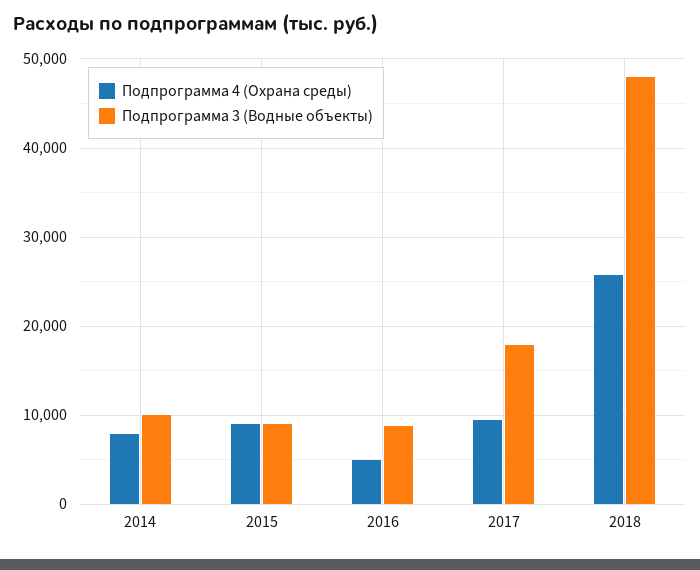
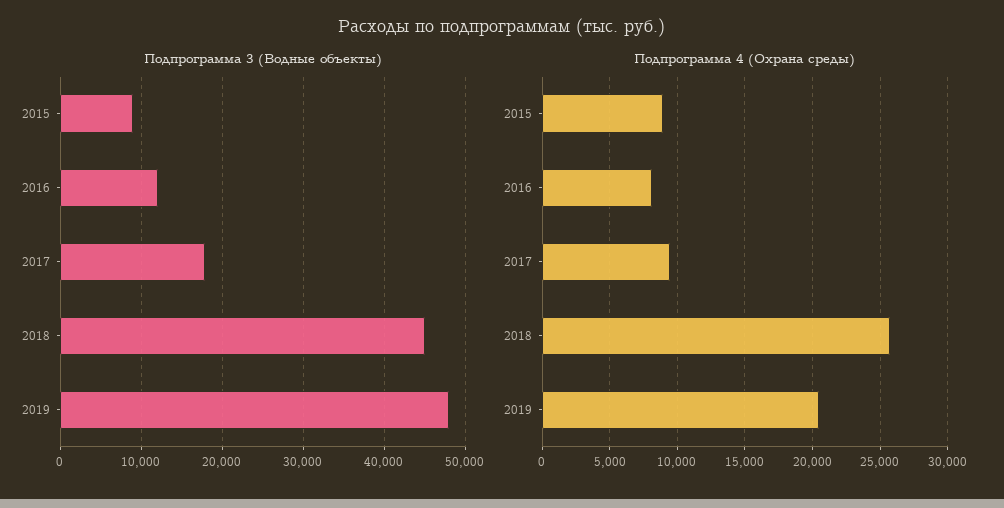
Подпрограмма 4 (Охрана среды), 2014: 8000 -> none
Подпрограмма 3 (Водные объекты), 2014: 10000 -> none
Подпрограмма 4 (Охрана среды), 2016: 5000 -> 8000
Подпрограмма 3 (Водные объекты), 2016: 9000 -> 12000
Подпрограмма 3 (Водные объекты), 2018: 48000 -> 45000
Подпрограмма 3 (Водные объекты), 2019: none -> 48000
Подпрограмма 4 (Охрана среды), 2019: none -> 20500

